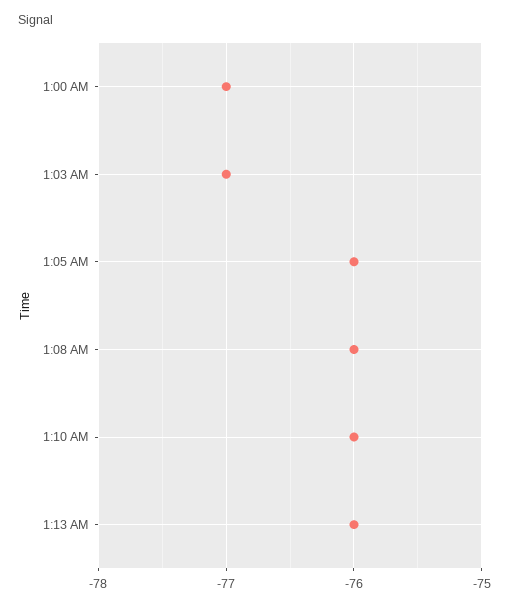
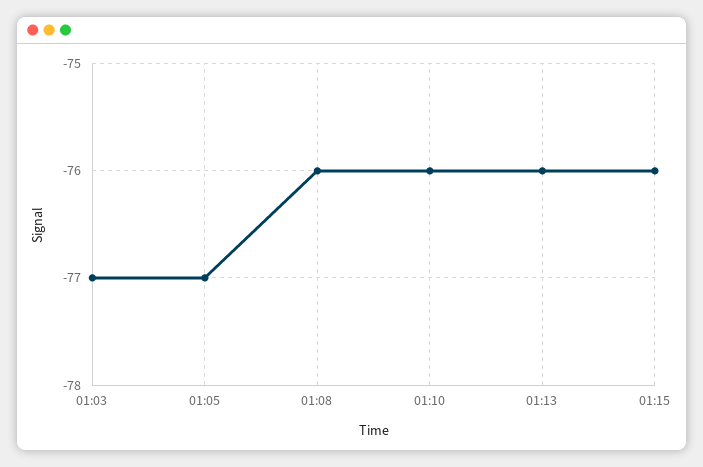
1:00 AM: -77 -> none
1:05 AM: -76 -> -77
01:15: none -> -76

